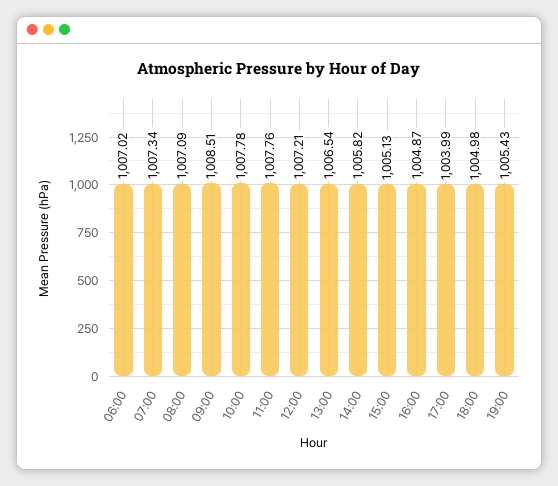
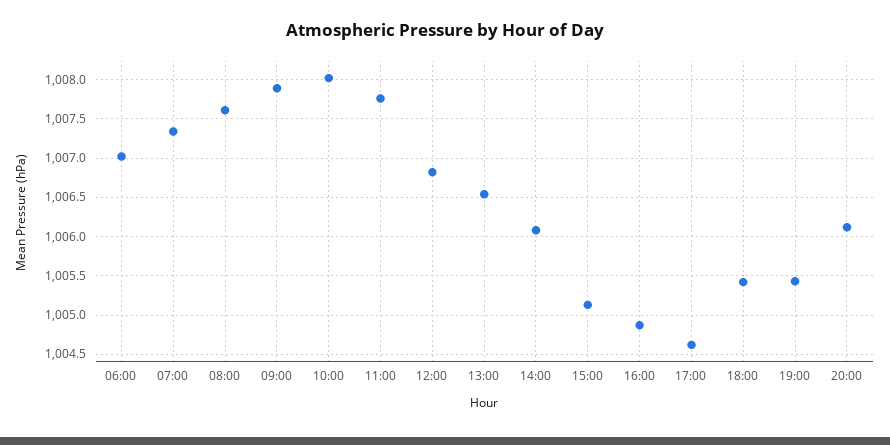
08:00: 1007.09 -> 1007.6
09:00: 1008.51 -> 1007.9
10:00: 1007.78 -> 1008
12:00: 1007.21 -> 1006.8
14:00: 1005.82 -> 1006.1
17:00: 1003.99 -> 1004.6
18:00: 1004.98 -> 1005.4
20:00: none -> 1006.1

